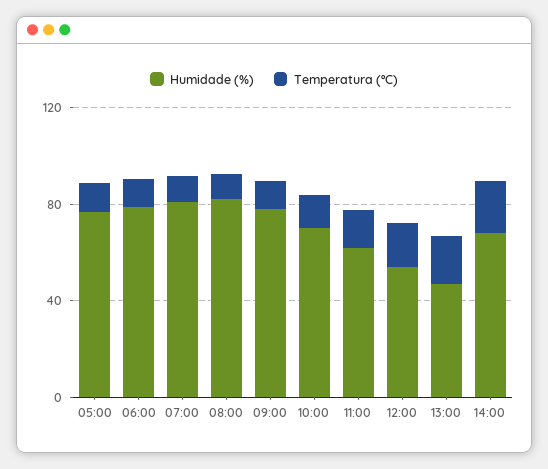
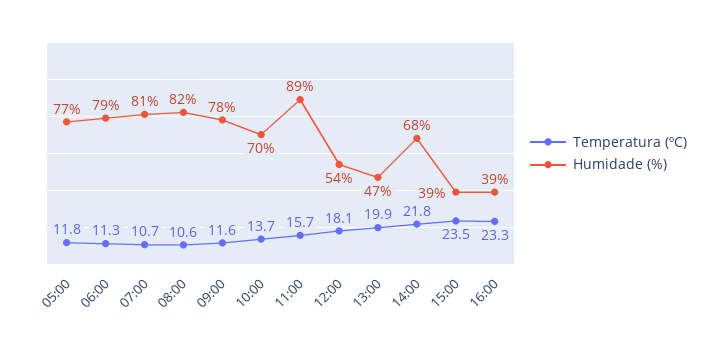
Humidade (%), 11:00: 60 -> 89
Temperatura (ºC), 15:00: none -> 23.5
Humidade (%), 15:00: none -> 39
Temperatura (ºC), 16:00: none -> 23.3
Humidade (%), 16:00: none -> 39

